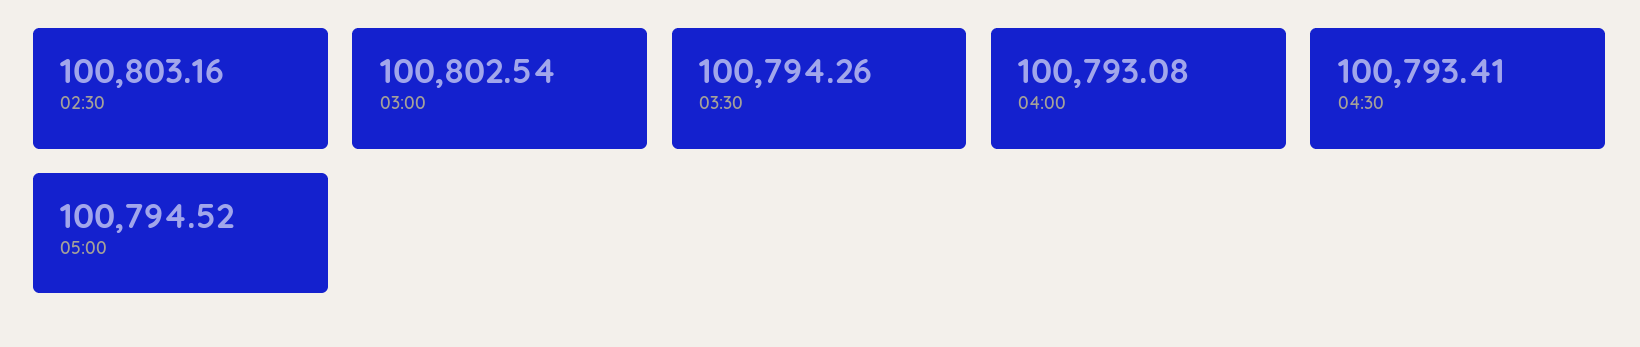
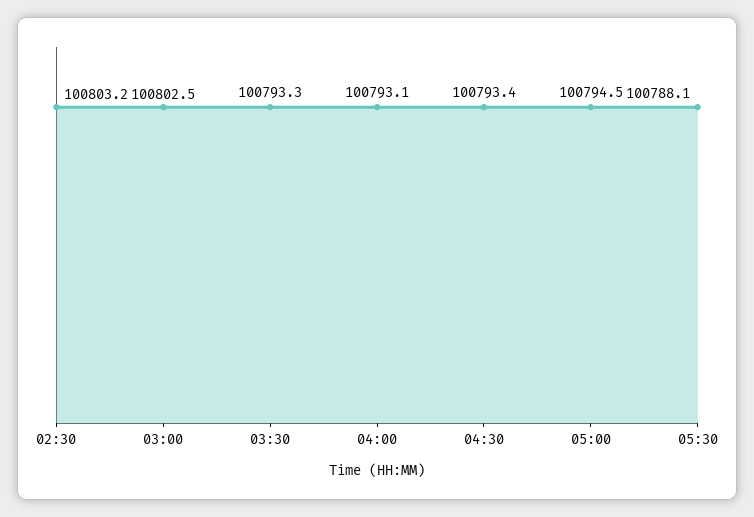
03:30: 100794.26 -> 100793.3
05:30: none -> 100788.1

